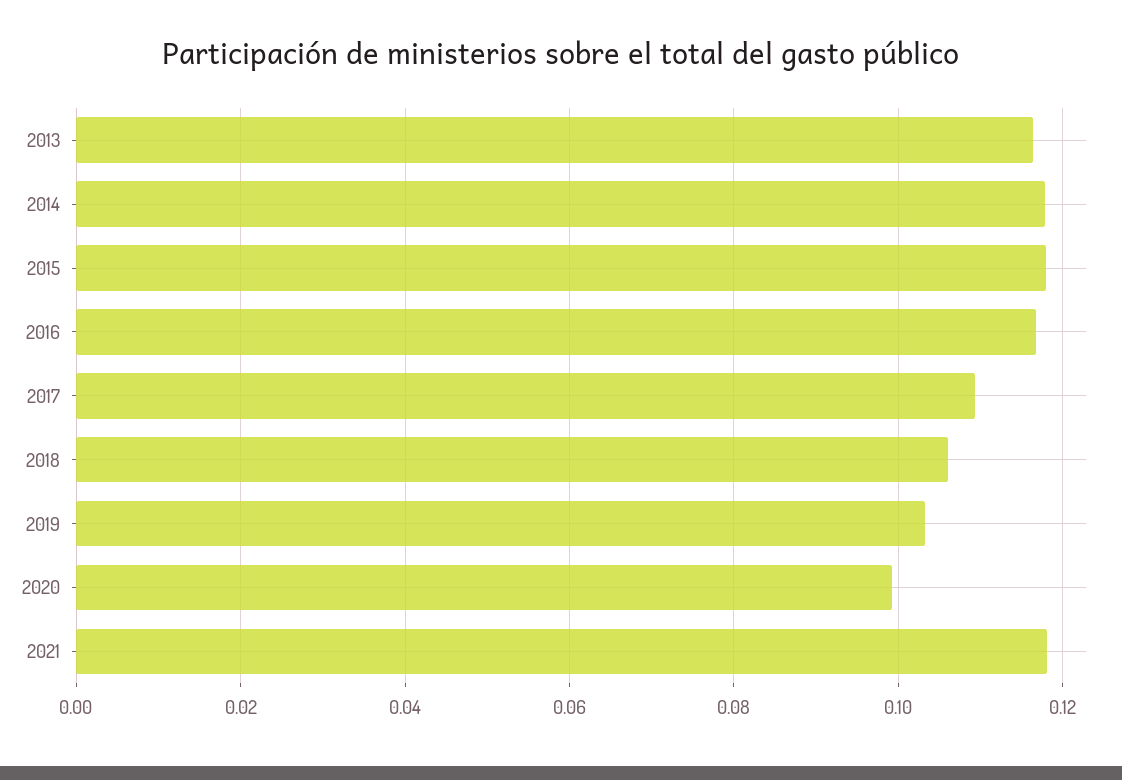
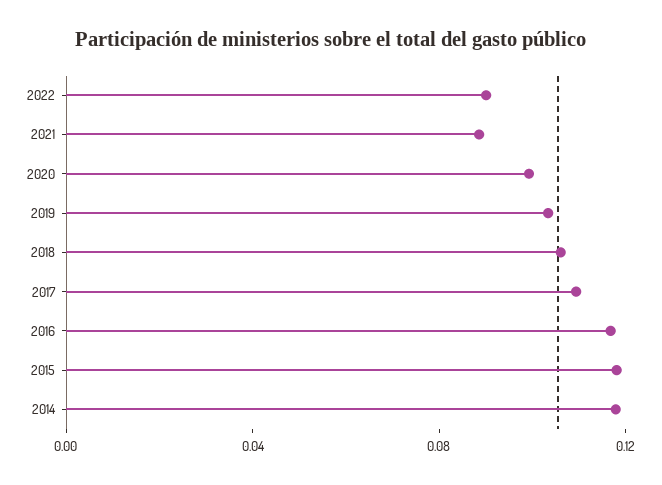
2013: 0.116 -> none
2021: 0.118 -> 0.09
2022: none -> 0.09

